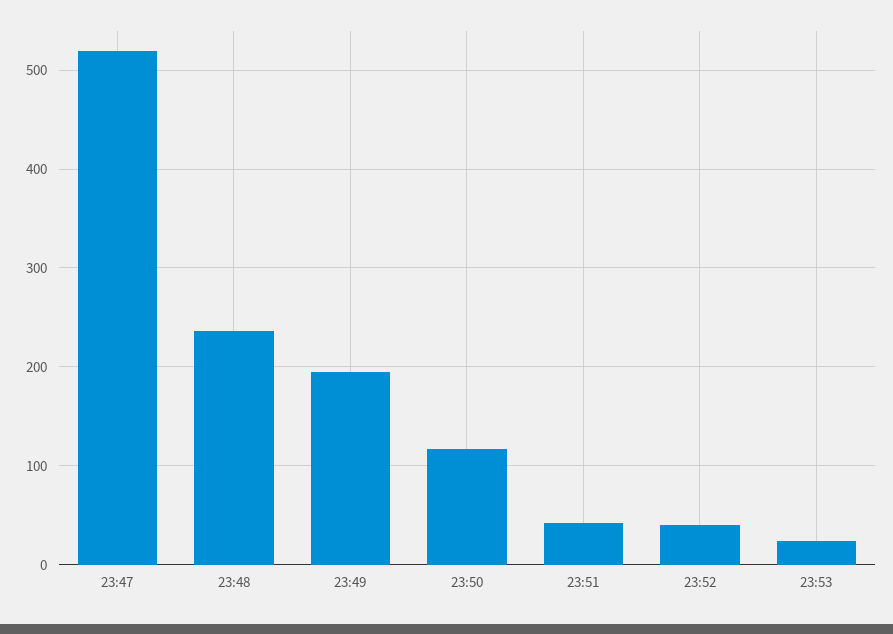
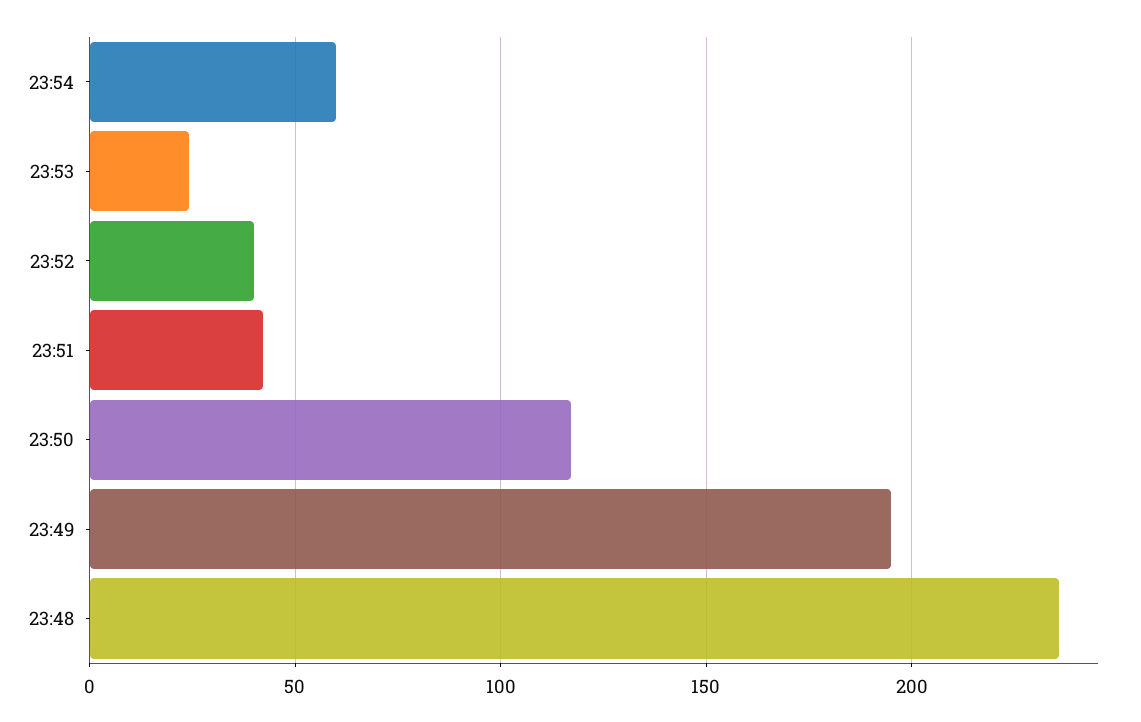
23:47: 520 -> none
23:54: none -> 60

